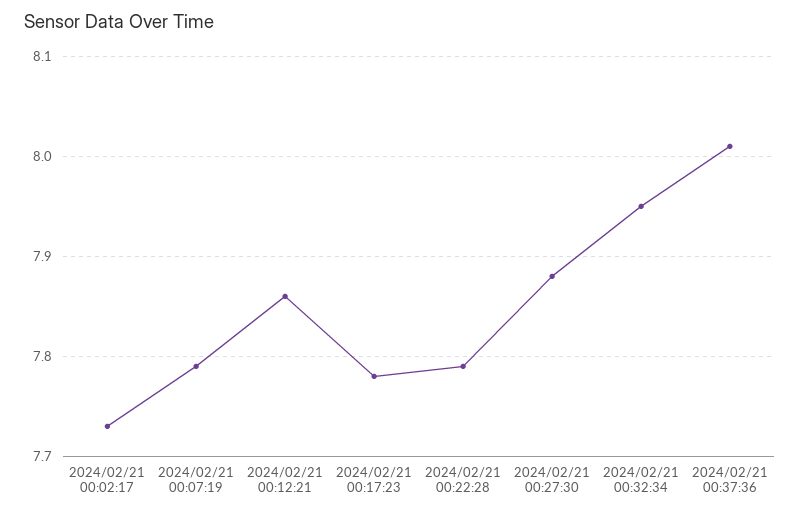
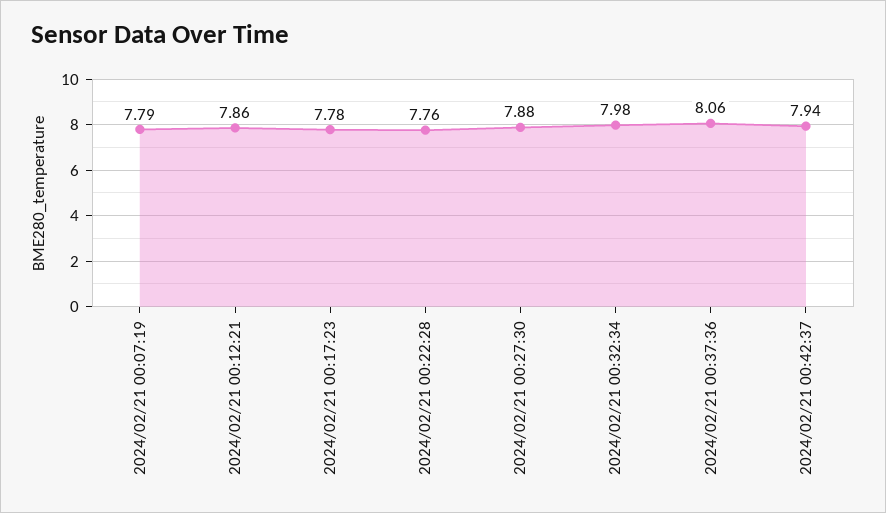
2024/02/21 00:02:17: 7.73 -> none
2024/02/21 00:22:28: 7.79 -> 7.76
2024/02/21 00:32:34: 7.95 -> 7.98
2024/02/21 00:37:36: 8.01 -> 8.06
2024/02/21 00:42:37: none -> 7.94

